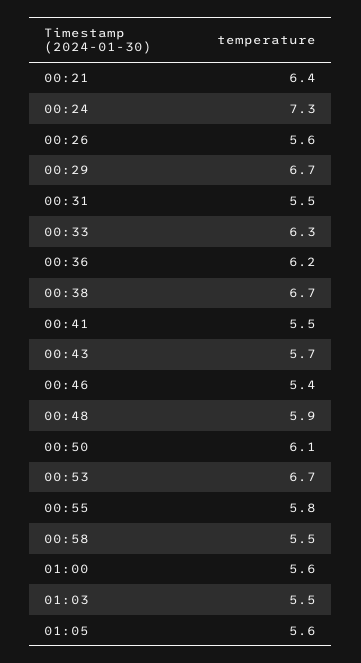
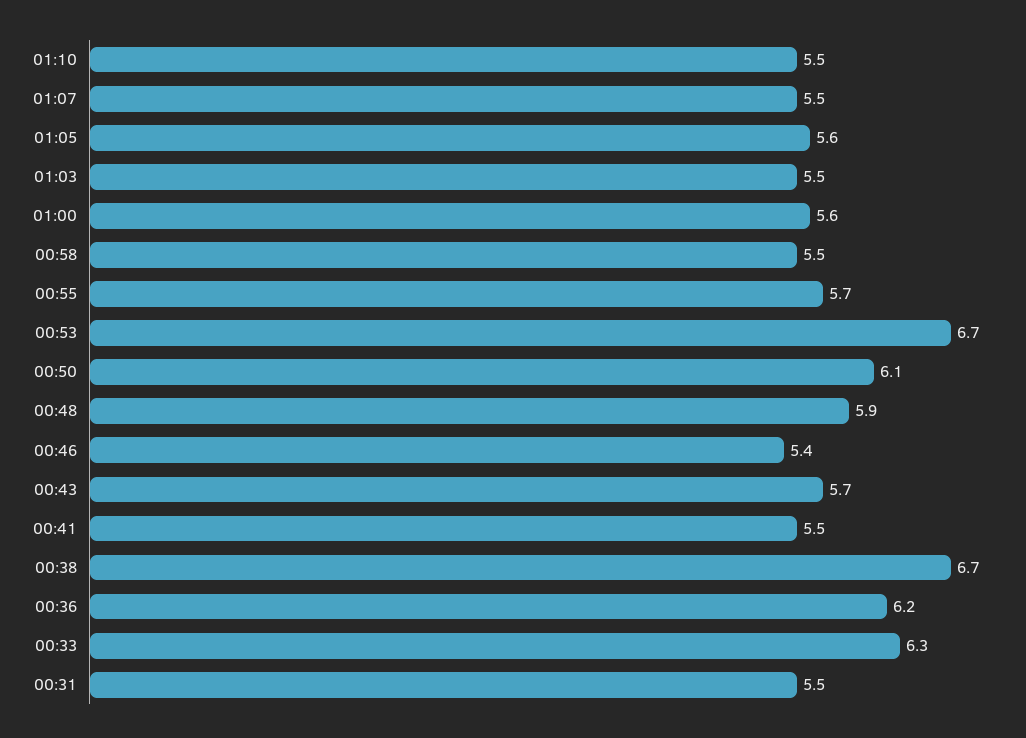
00:21: 6.4 -> none
00:24: 7.3 -> none
00:26: 5.6 -> none
00:29: 6.7 -> none
00:55: 5.8 -> 5.7
01:10: none -> 5.5
01:07: none -> 5.5

